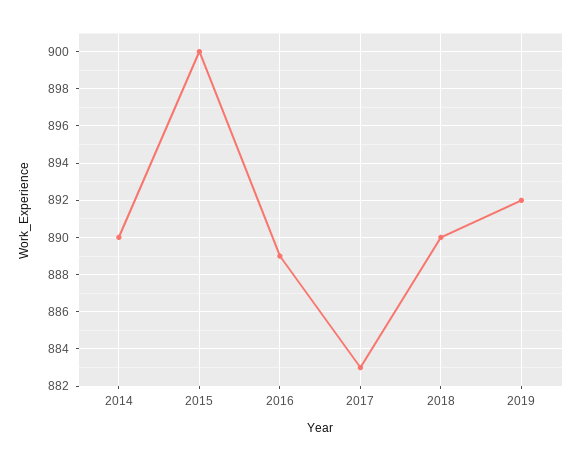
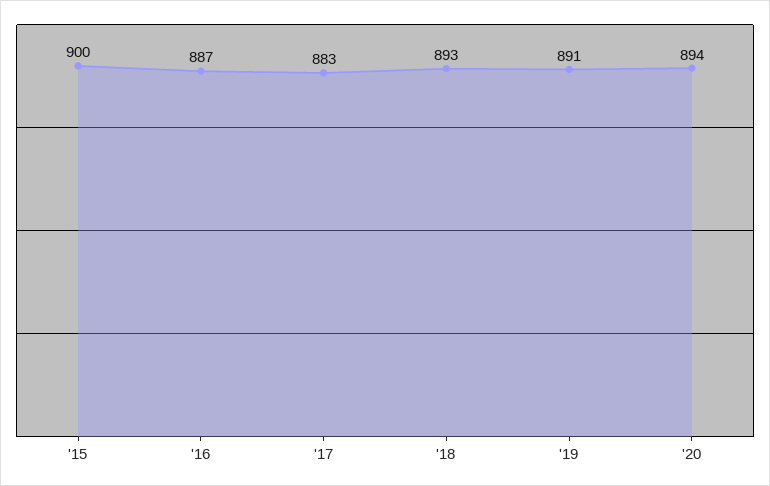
2014: 890 -> none
2016: 889 -> 887
2018: 890 -> 893
2019: 892 -> 891
'20: none -> 894

